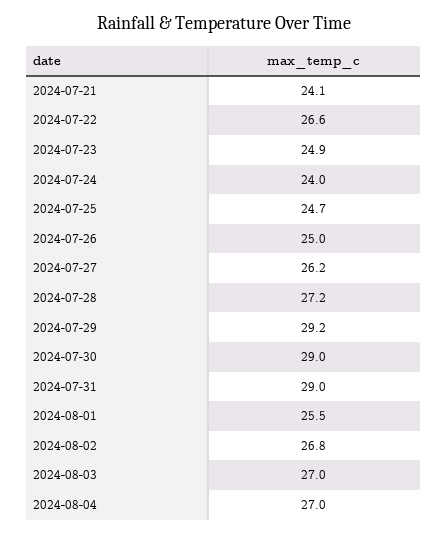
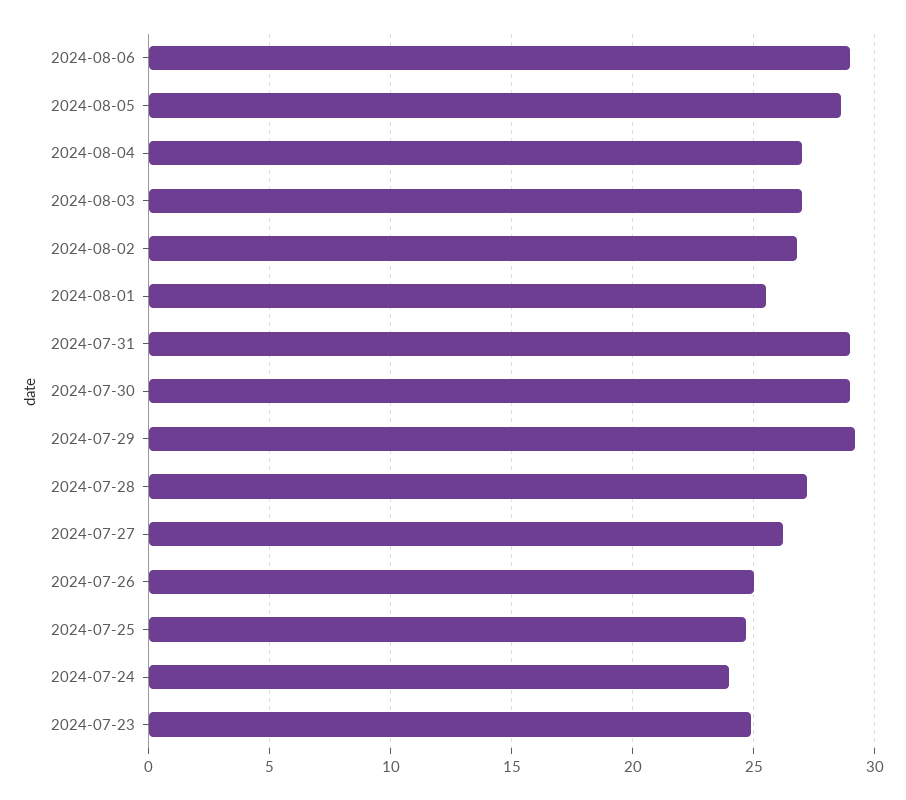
2024-07-21: 24.1 -> none
2024-07-22: 26.6 -> none
2024-08-06: none -> 29
2024-08-05: none -> 28.5

